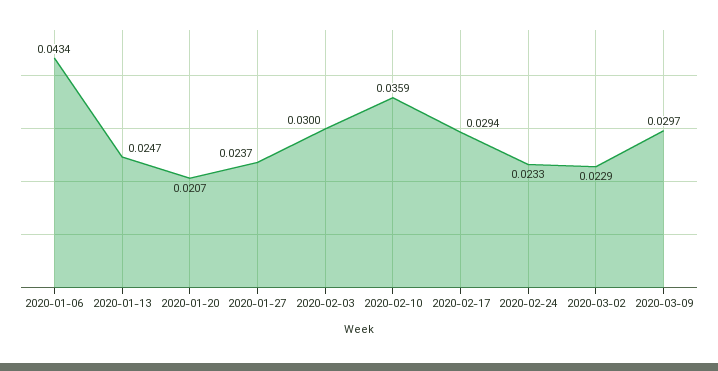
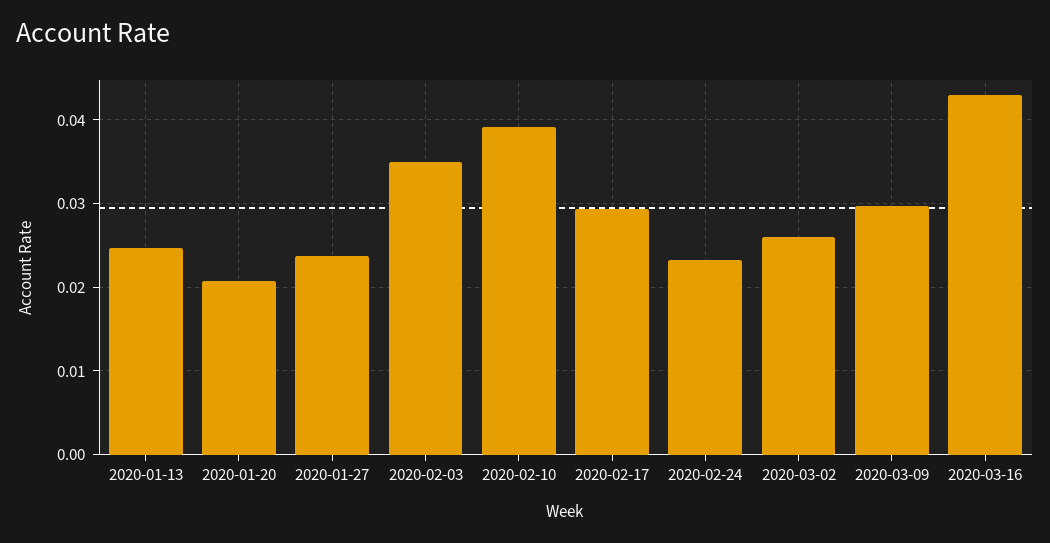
2020-01-06: 0.0434 -> none
2020-02-03: 0.03 -> 0.035
2020-02-10: 0.0359 -> 0.039
2020-03-02: 0.0229 -> 0.026
2020-03-16: none -> 0.043

